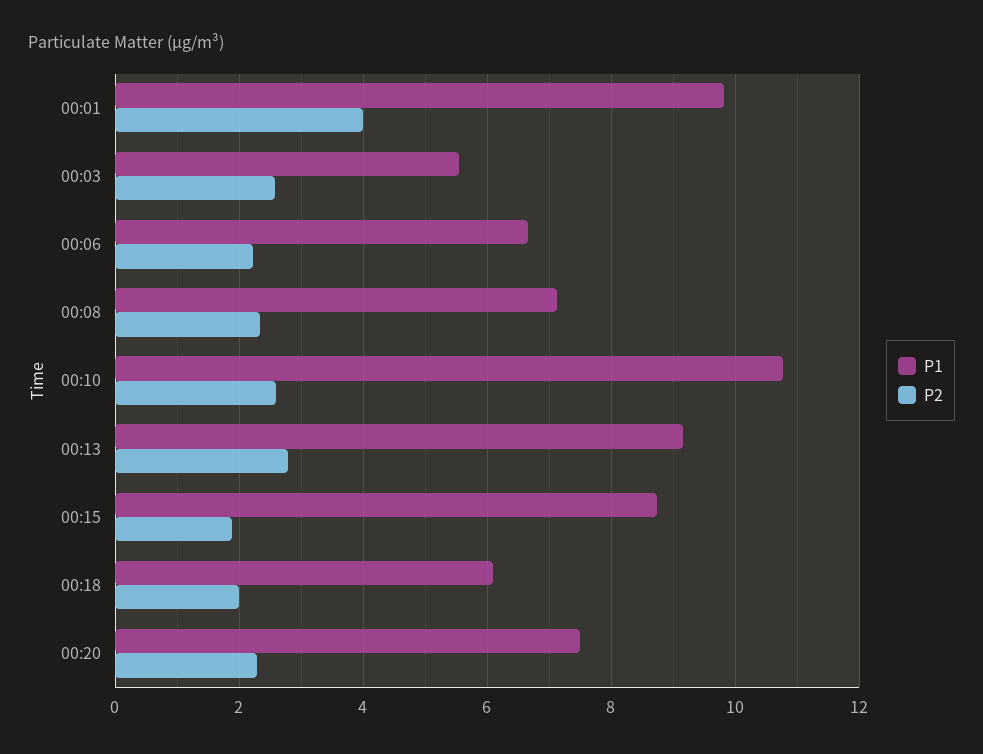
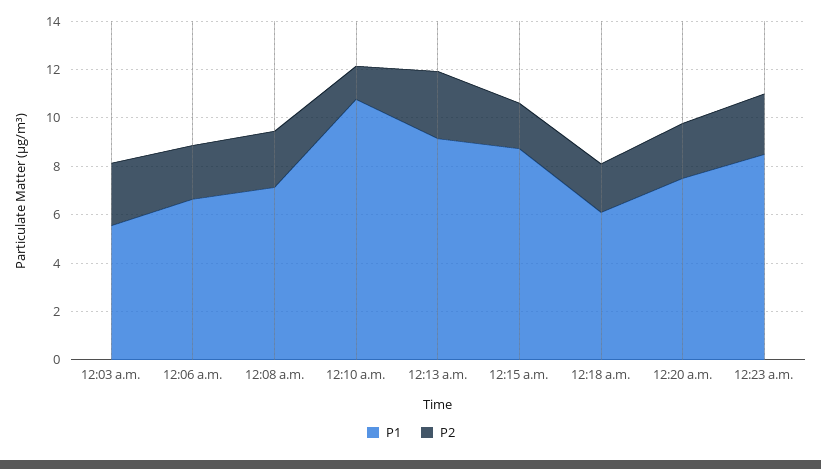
P1, 00:01: 9.8 -> none
P2, 00:01: 4 -> none
P2, 00:10: 2.6 -> 1.5
P1, 12:23 a.m.: none -> 8.5
P2, 12:23 a.m.: none -> 2.5

